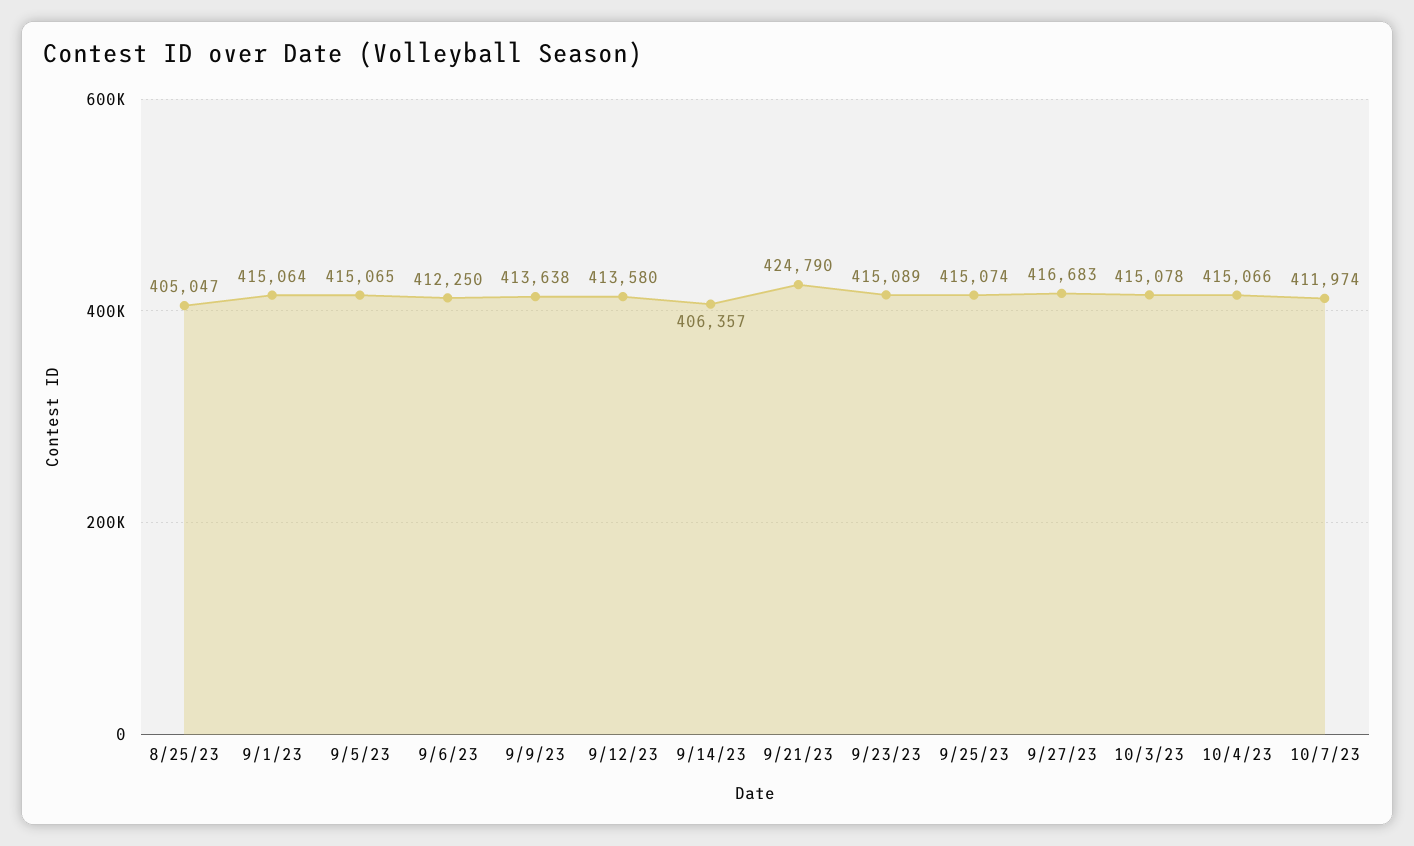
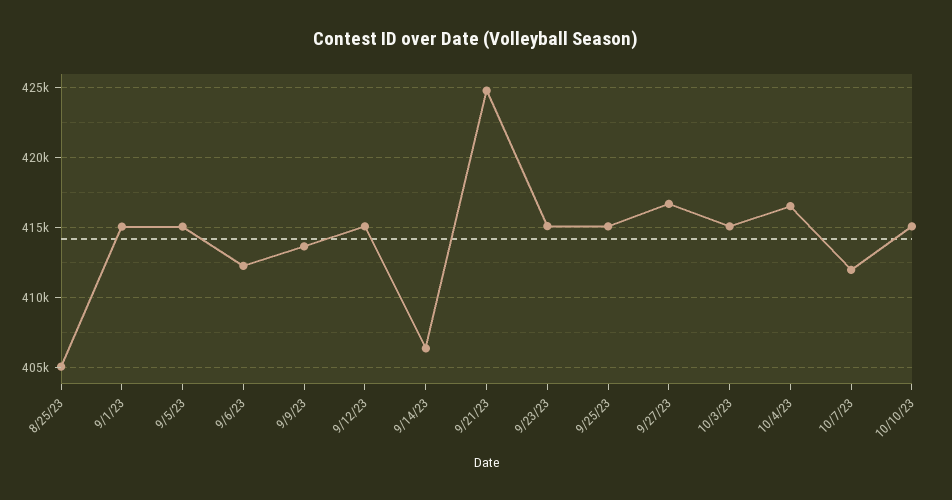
9/12/23: 413580 -> 415000
10/4/23: 415066 -> 416500
10/10/23: none -> 415000

